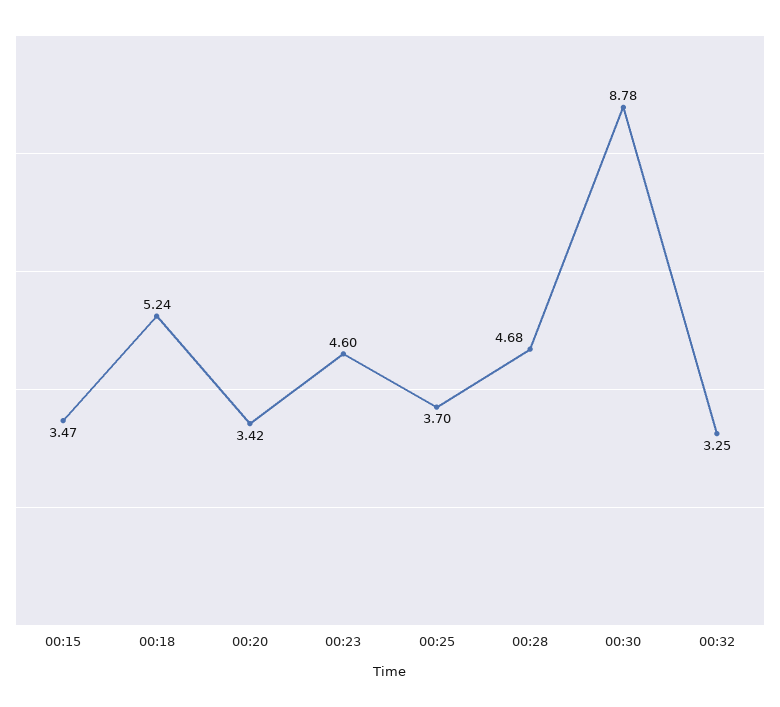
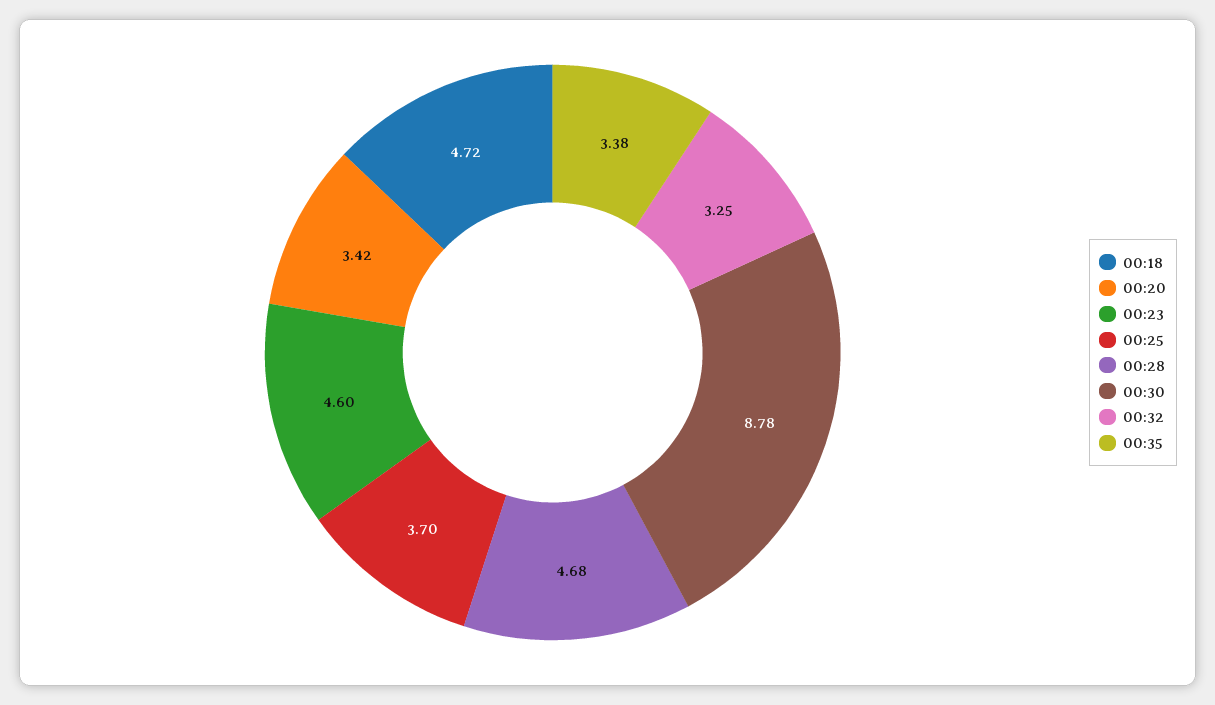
00:15: 3.47 -> none
00:18: 5.24 -> 4.72
00:35: none -> 3.38

